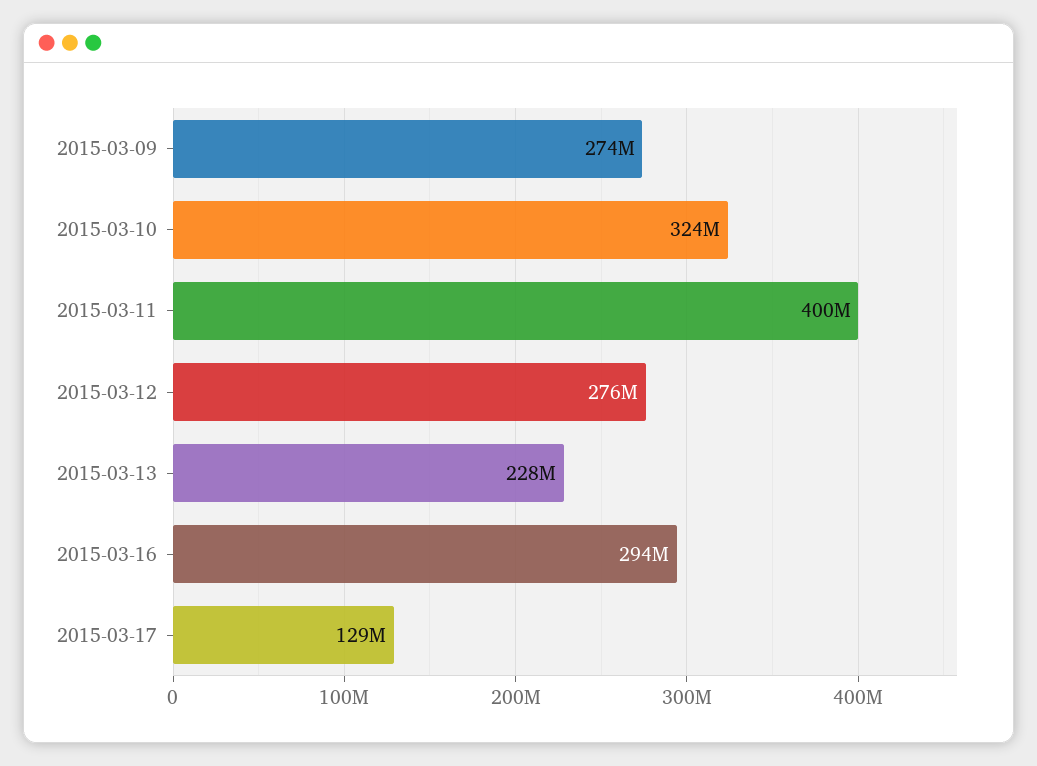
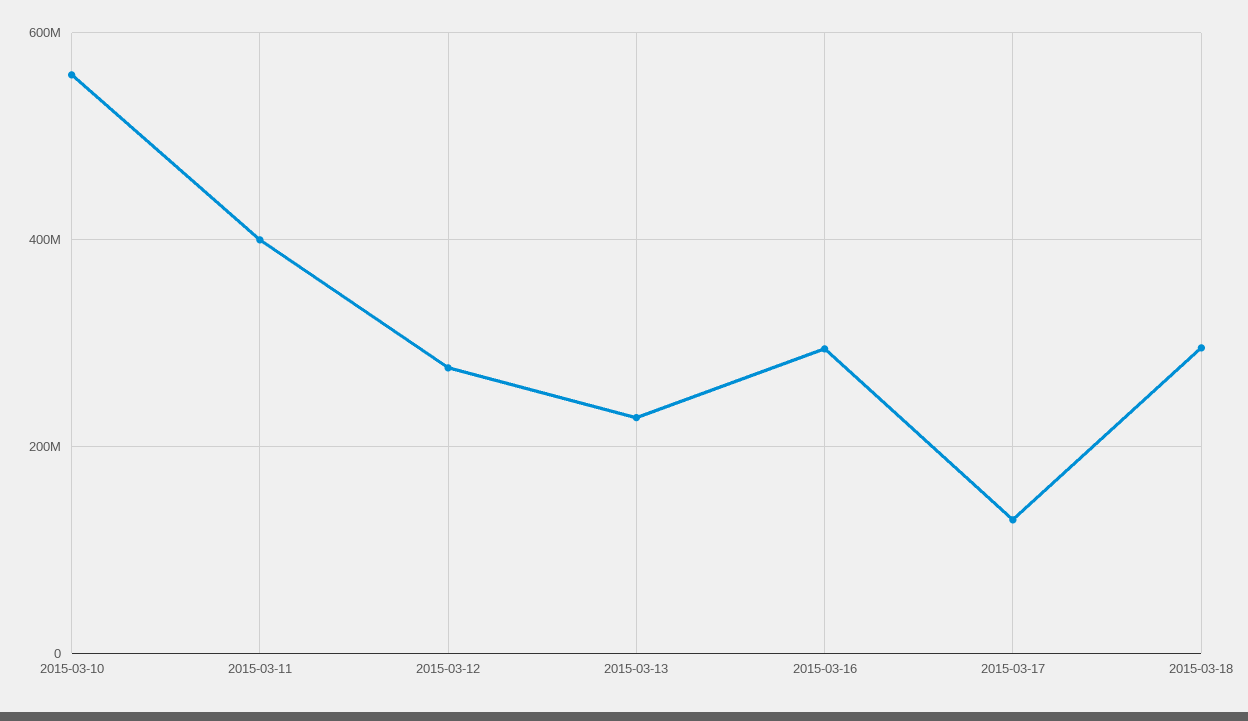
2015-03-09: 274000000 -> none
2015-03-10: 324000000 -> 560000000
2015-03-18: none -> 300000000

